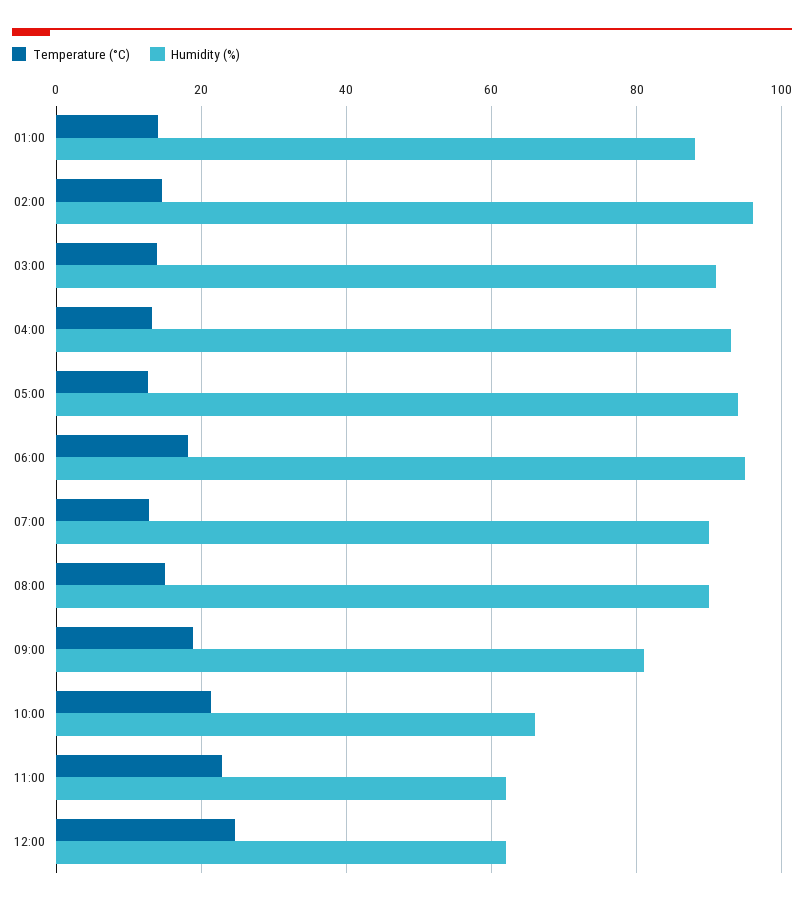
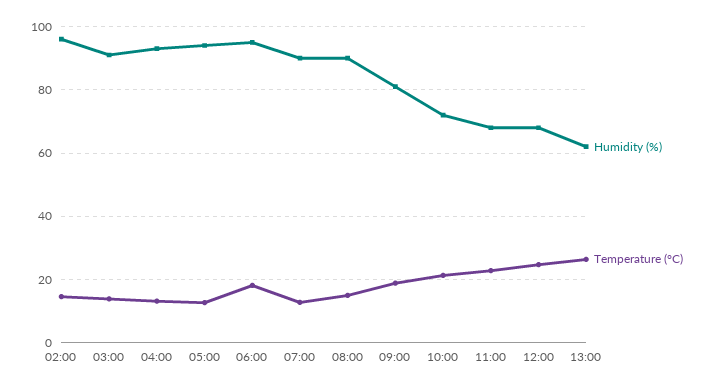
Temperature (°C), 01:00: 14 -> none
Humidity (%), 01:00: 88 -> none
Humidity (%), 10:00: 66 -> 72
Humidity (%), 11:00: 62 -> 68
Humidity (%), 12:00: 62 -> 68
Humidity (%), 13:00: none -> 62
Temperature (°C), 13:00: none -> 26

